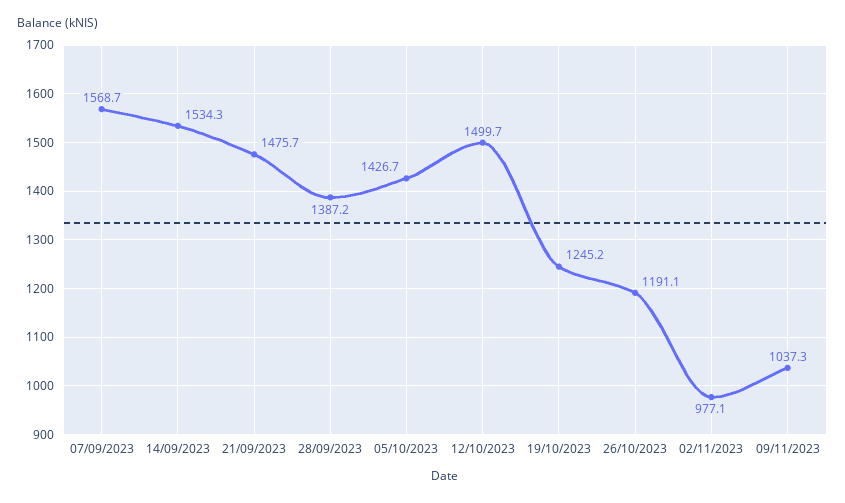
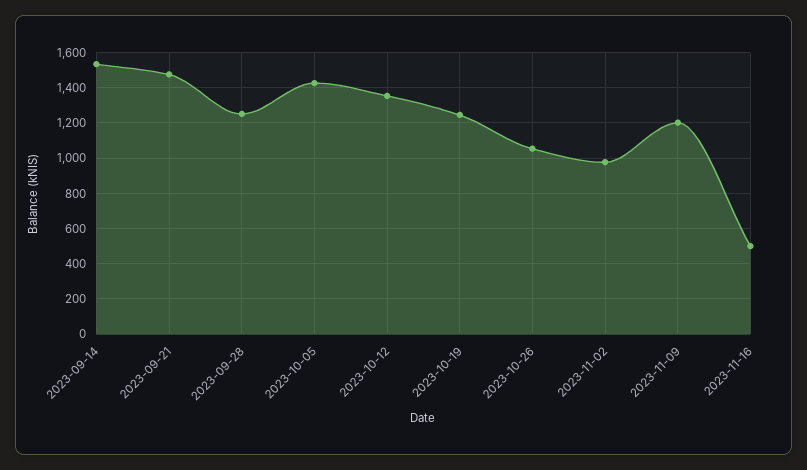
07/09/2023: 1568.7 -> none
28/09/2023: 1387.2 -> 1250
12/10/2023: 1499.7 -> 1350
26/10/2023: 1191.1 -> 1050
09/11/2023: 1037.3 -> 1200
2023-11-16: none -> 500

